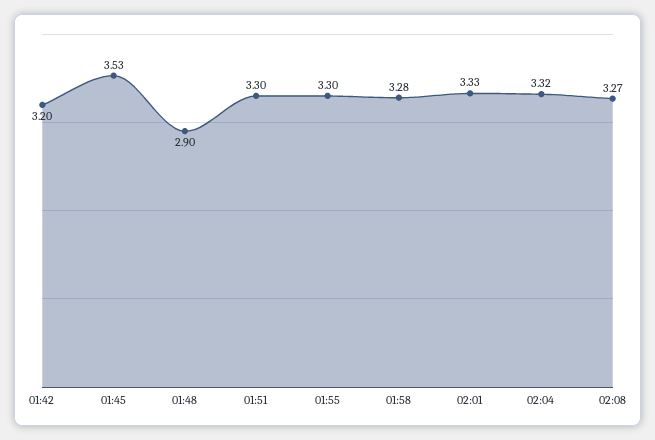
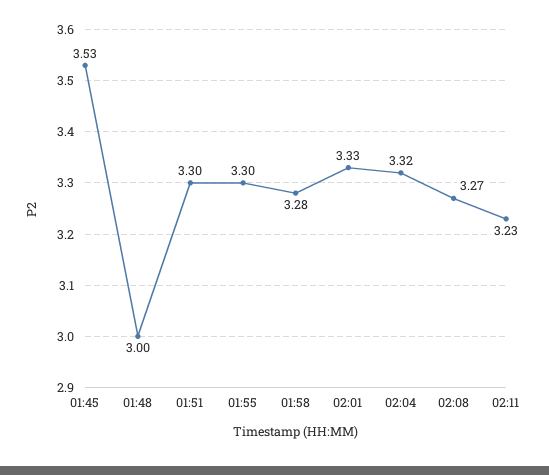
01:42: 3.2 -> none
01:48: 2.9 -> 3
02:11: none -> 3.23

